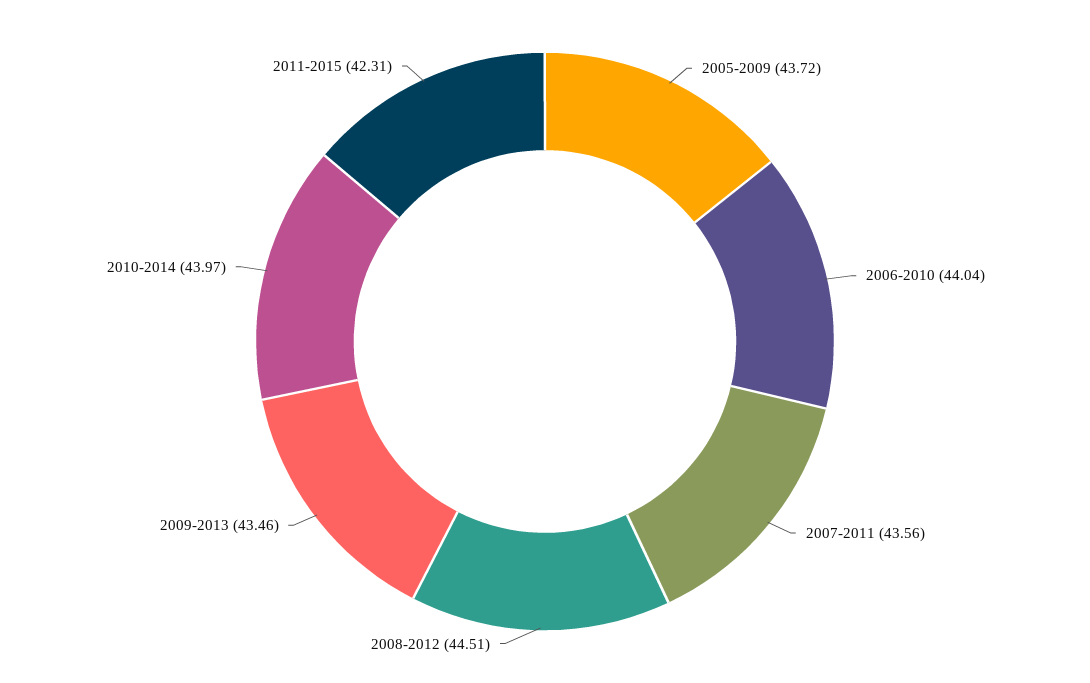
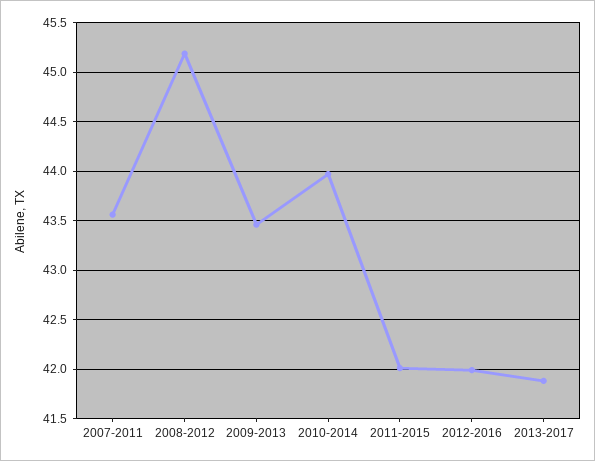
2005-2009: 43.72 -> none
2006-2010: 44.04 -> none
2008-2012: 44.51 -> 45.2
2011-2015: 42.31 -> 42
2012-2016: none -> 42
2013-2017: none -> 41.9

